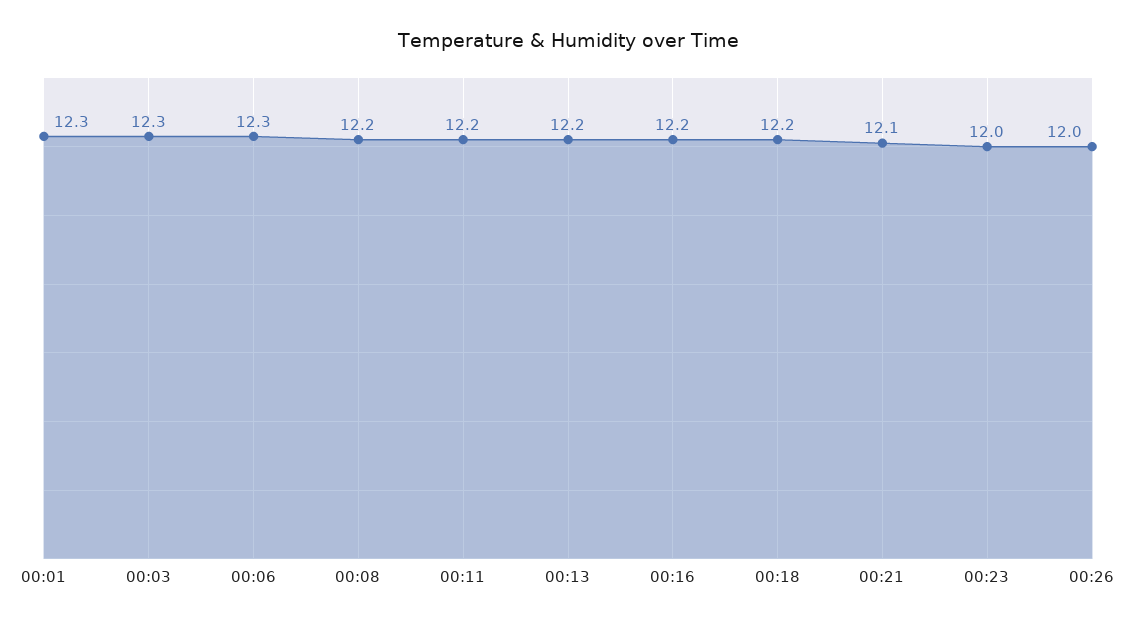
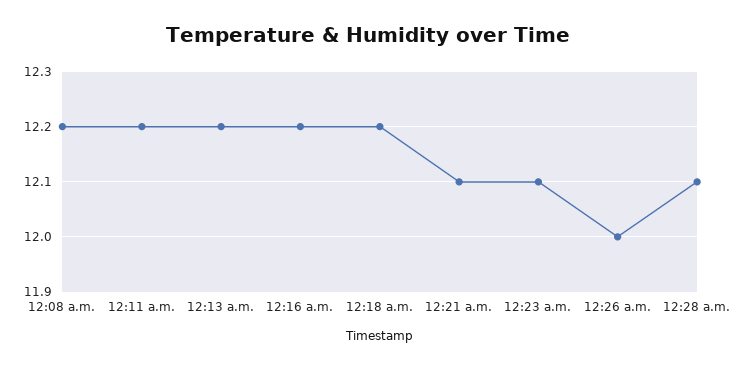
00:01: 12.3 -> none
00:03: 12.3 -> none
00:06: 12.3 -> none
00:23: 12 -> 12.1
12:28 a.m.: none -> 12.1

